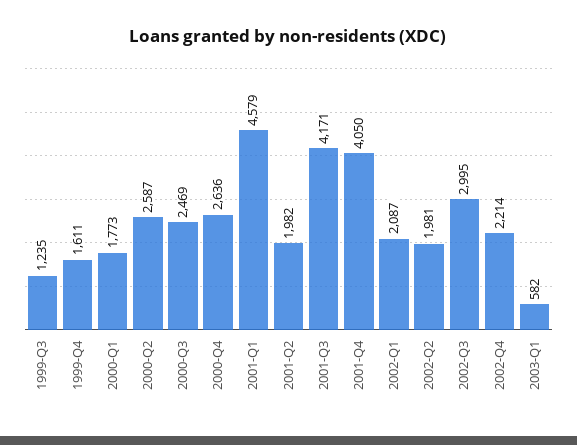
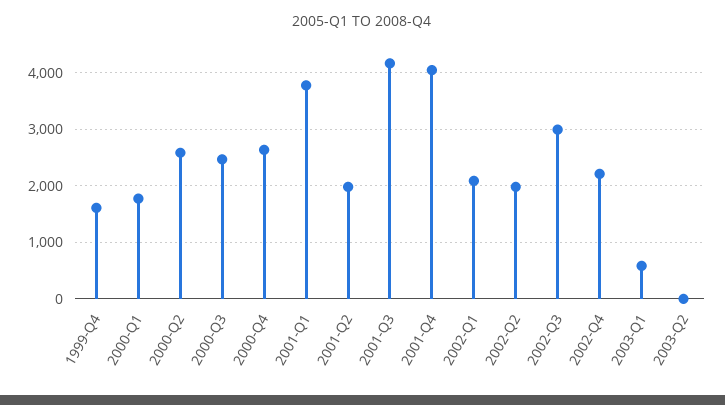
1999-Q3: 1235 -> none
2001-Q1: 4579 -> 3800
2003-Q2: none -> 0

